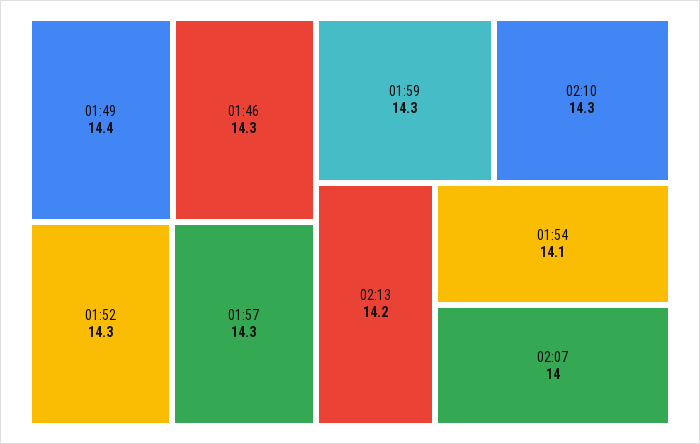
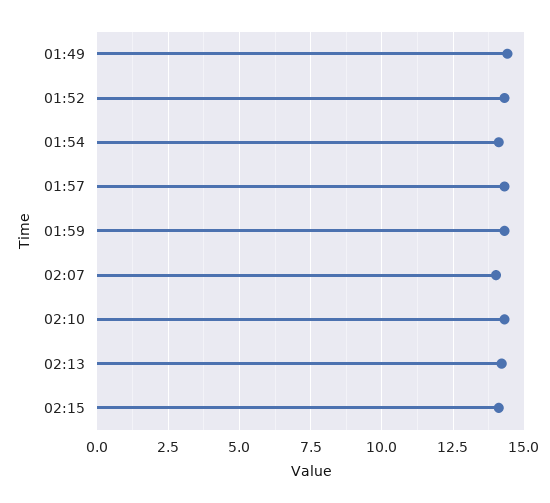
01:46: 14.3 -> none
02:15: none -> 14

